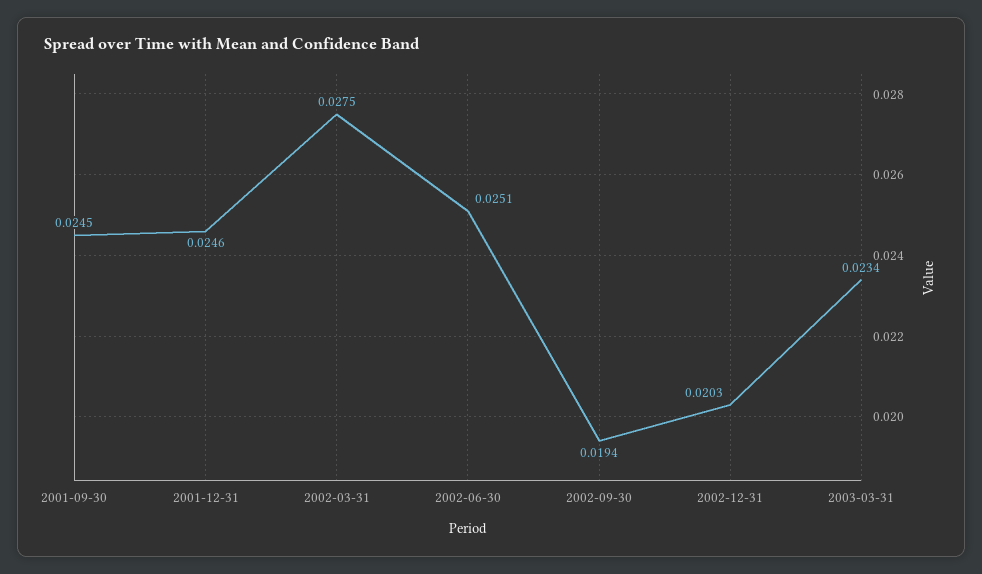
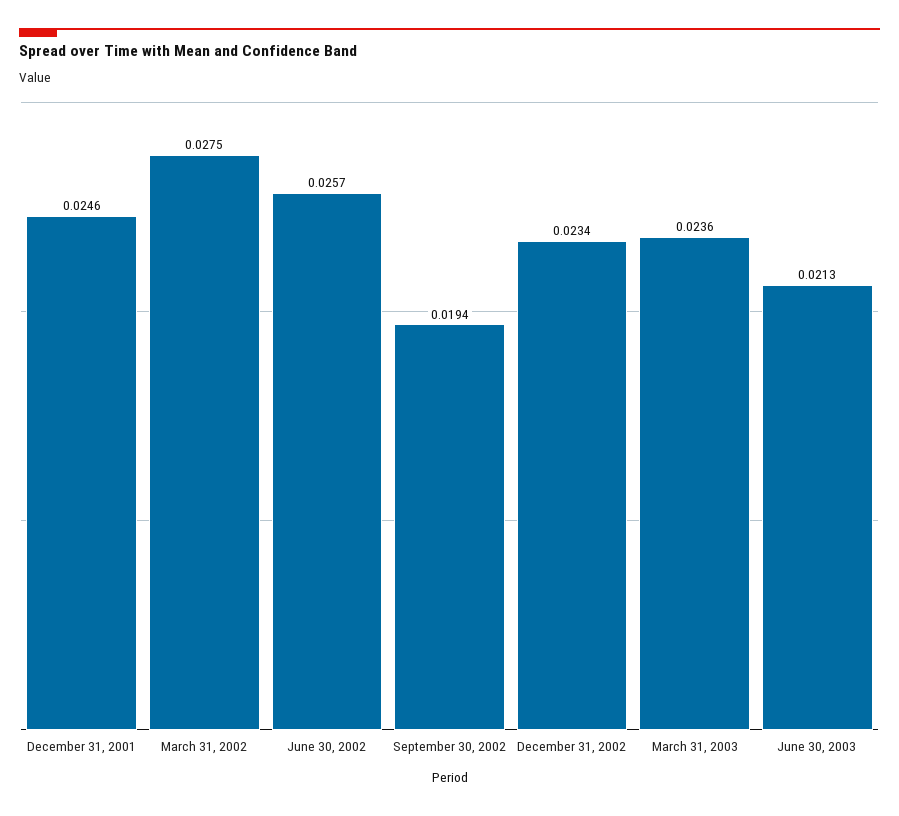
2001-09-30: 0.0245 -> none
2002-06-30: 0.0251 -> 0.0257
2002-12-31: 0.0203 -> 0.0234
2003-03-31: 0.0234 -> 0.0236
June 30, 2003: none -> 0.0213

